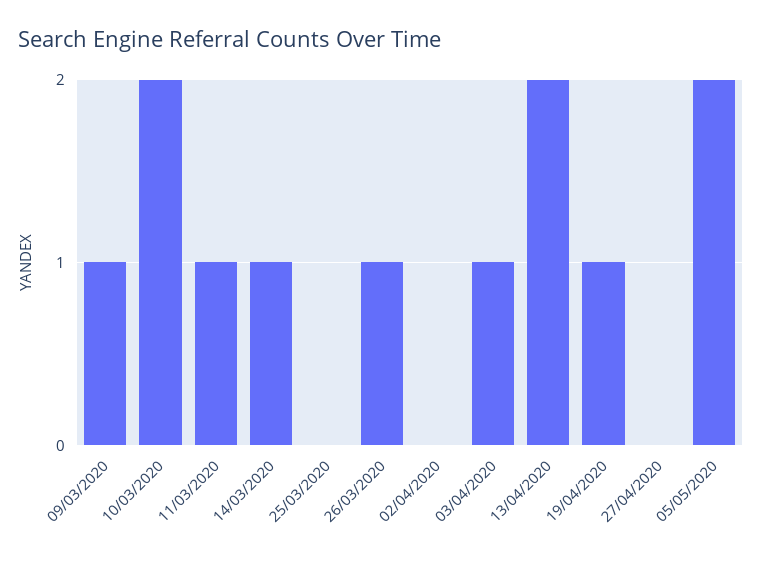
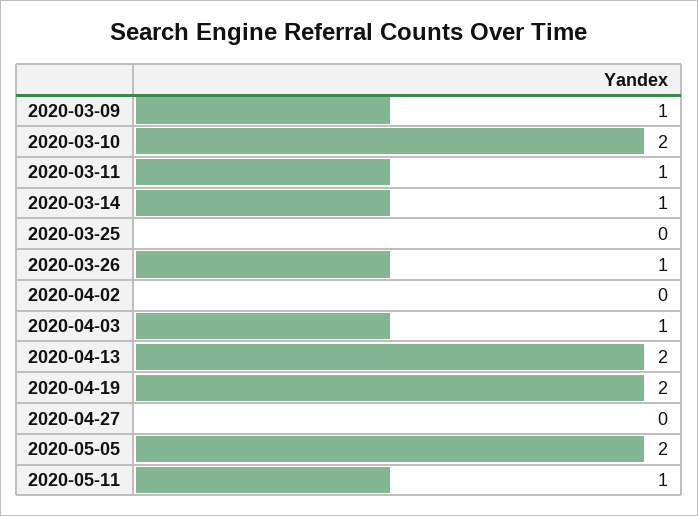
19/04/2020: 1 -> 2
2020-05-11: none -> 1

